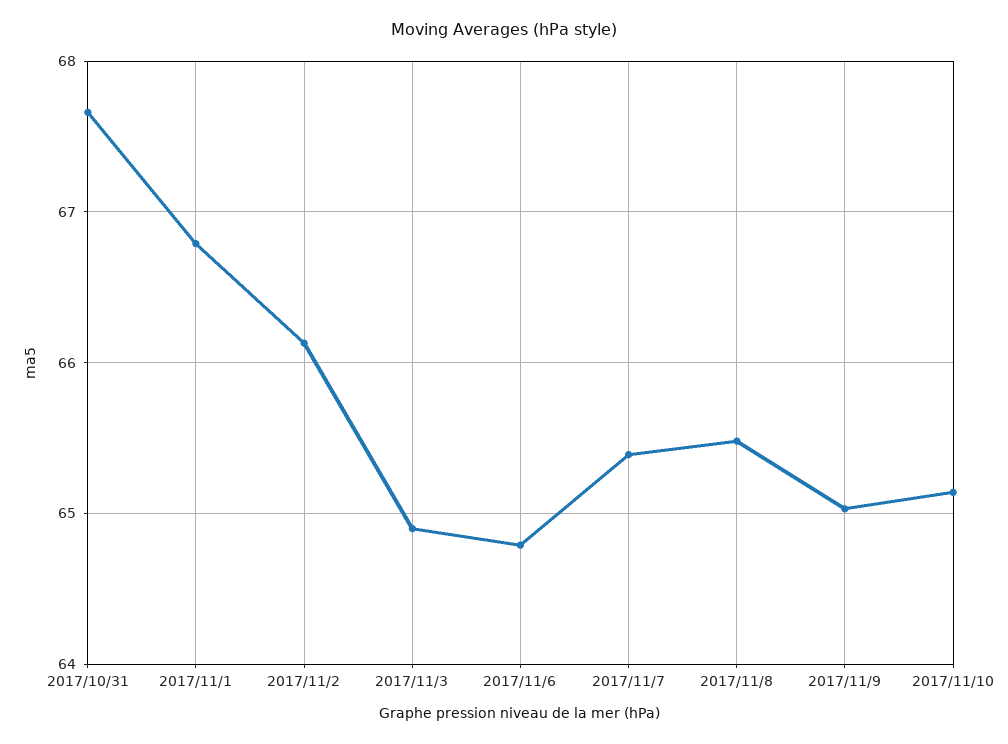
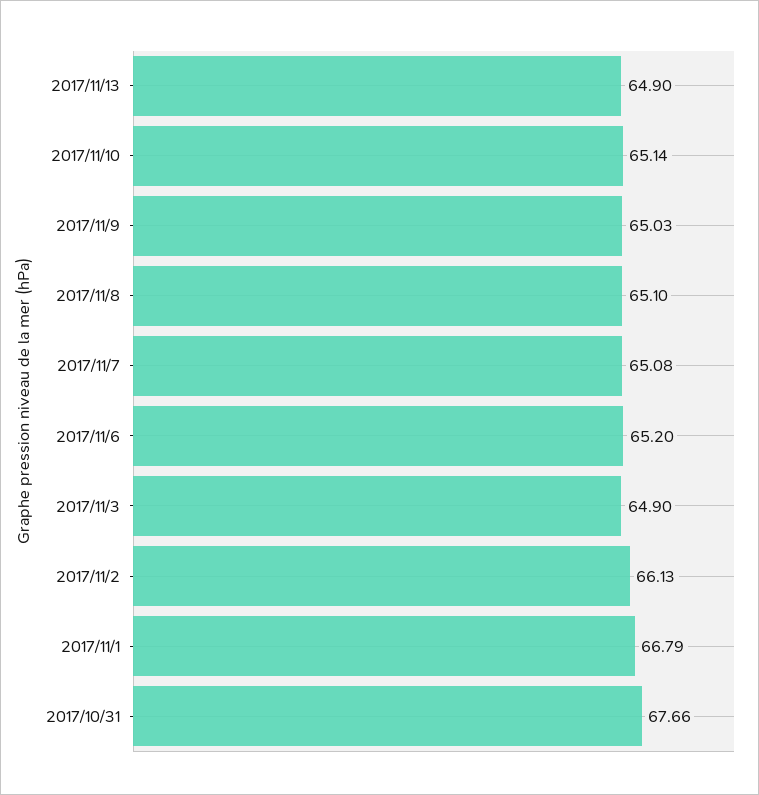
2017/11/6: 64.8 -> 65.2
2017/11/7: 65.4 -> 65.08
2017/11/8: 65.5 -> 65.1
2017/11/13: none -> 64.9

